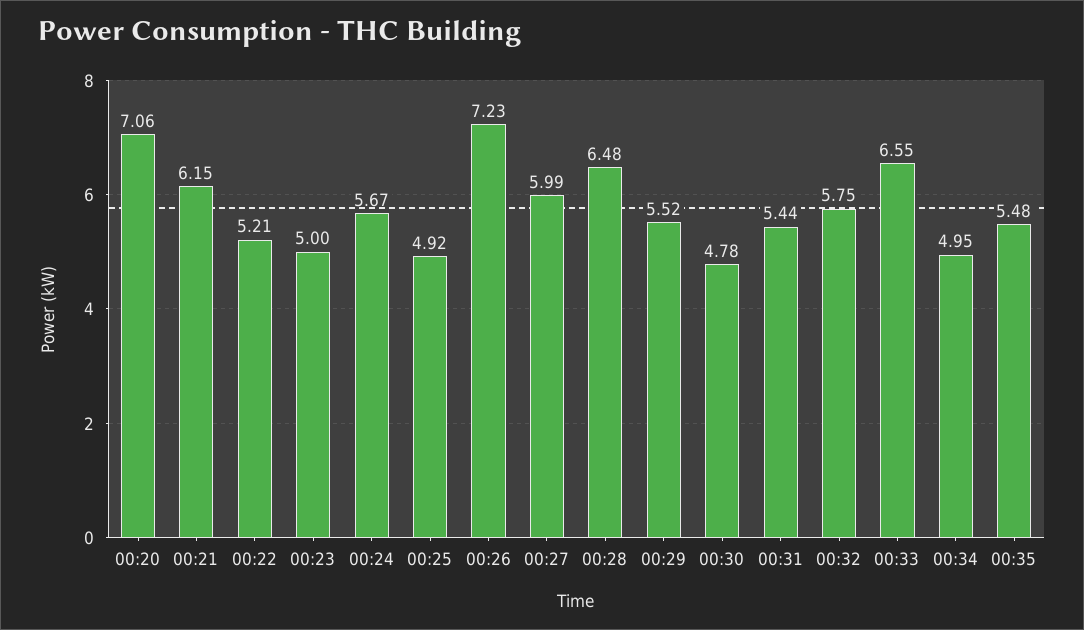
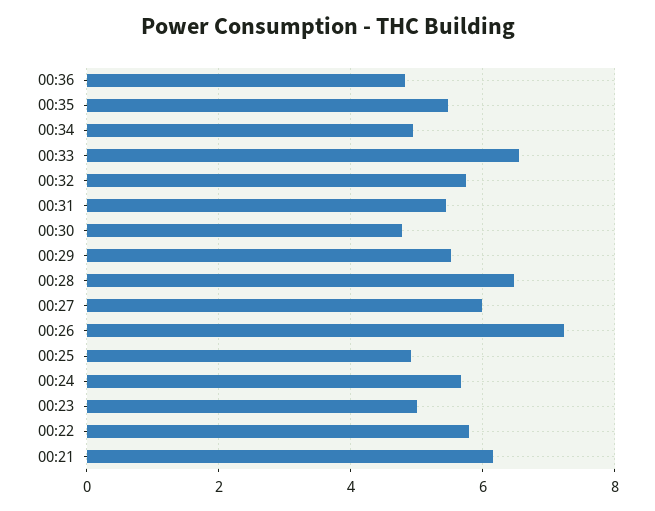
00:20: 7.06 -> none
00:22: 5.21 -> 5.8
00:36: none -> 4.8

